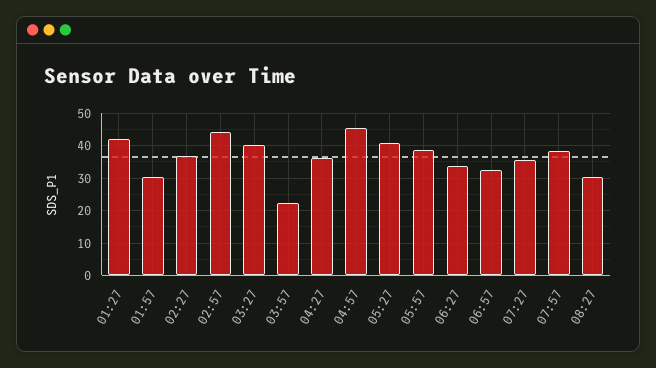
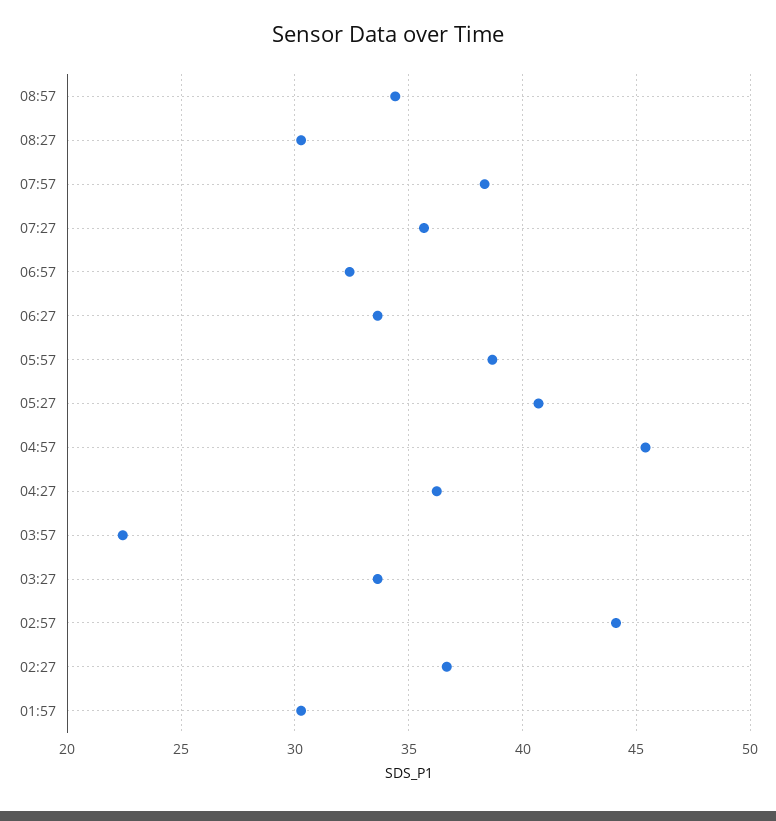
01:27: 42 -> none
03:27: 40 -> 33.5
08:57: none -> 34.5

